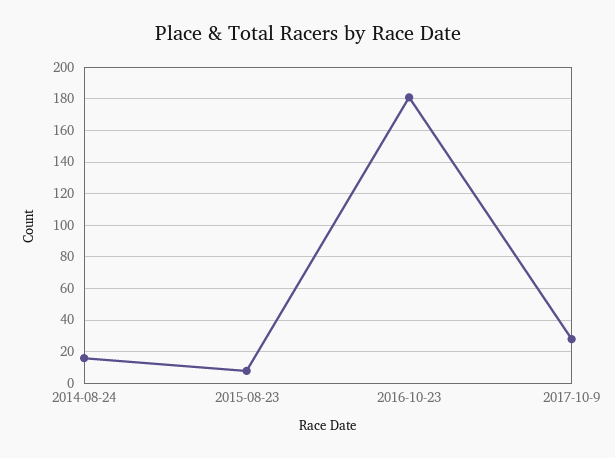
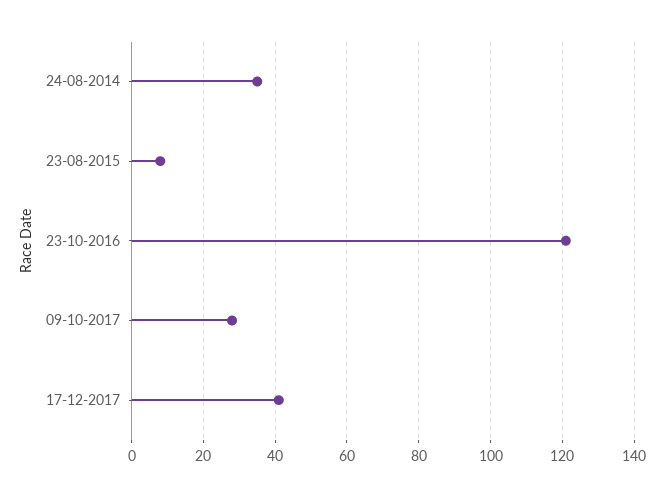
2014-08-24: 15 -> 35
2016-10-23: 180 -> 120
17-12-2017: none -> 40

